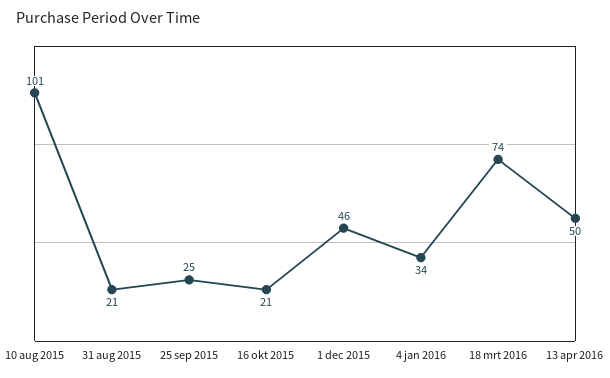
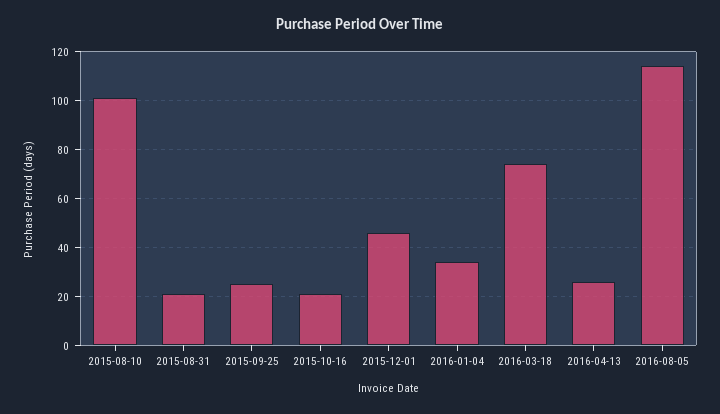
13 apr 2016: 50 -> 25
2016-08-05: none -> 115

